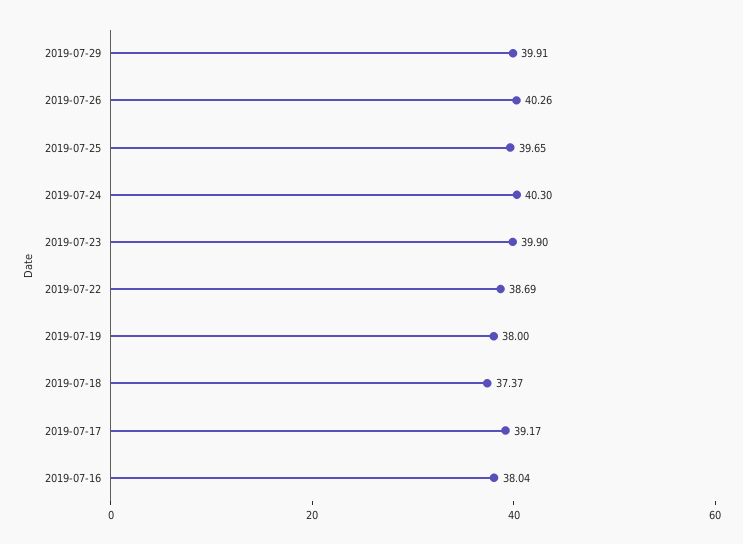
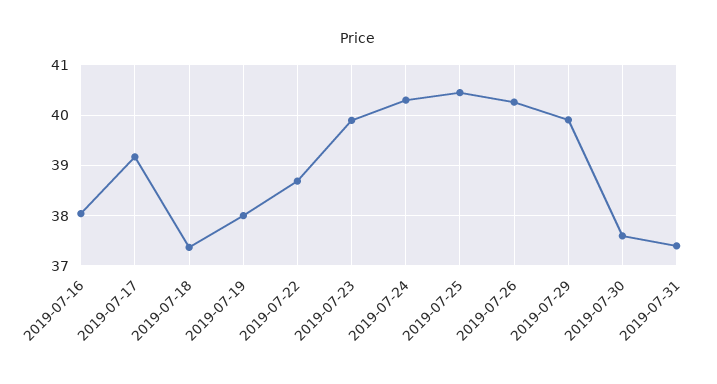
2019-07-25: 39.65 -> 40.4
2019-07-30: none -> 37.6
2019-07-31: none -> 37.4

